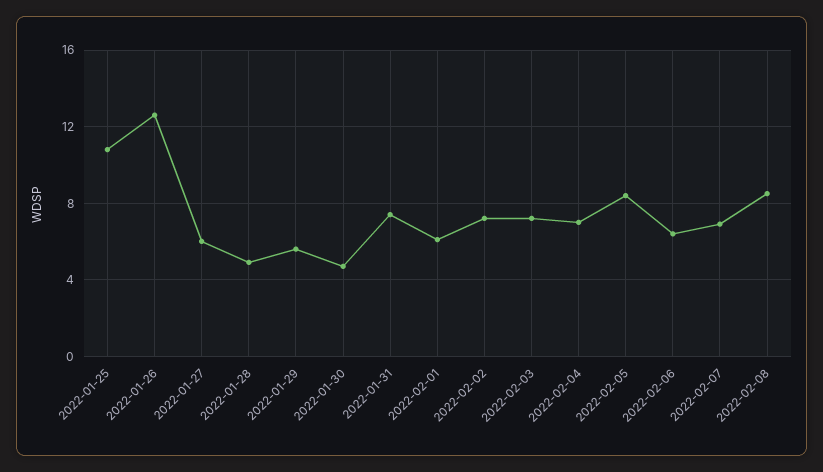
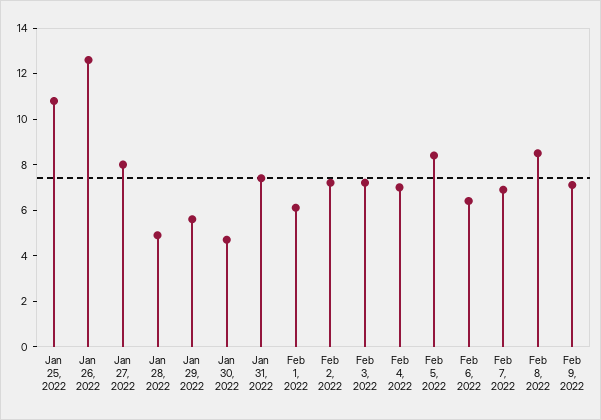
2022-01-27: 6 -> 8
Feb 9, 2022: none -> 7

